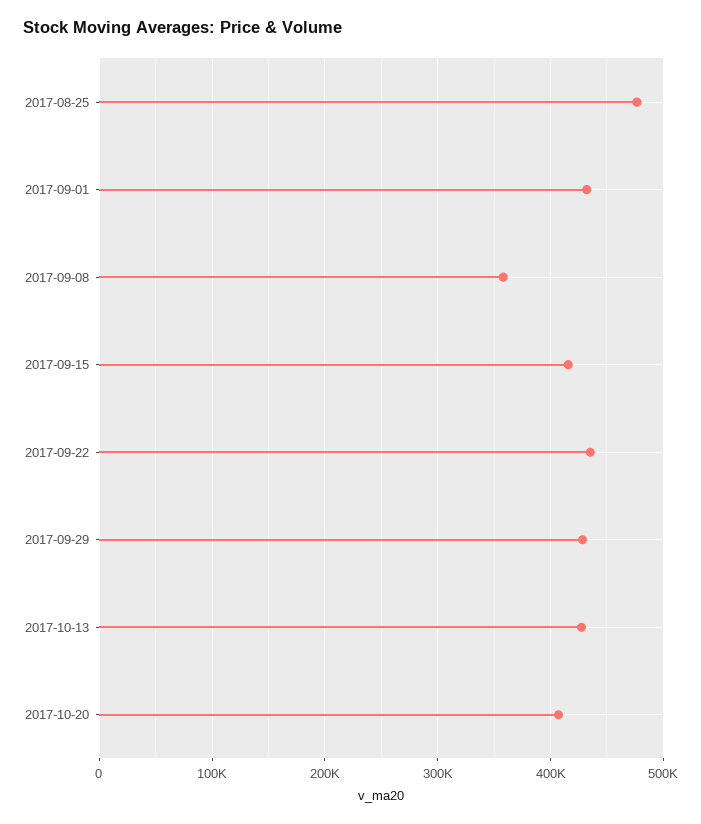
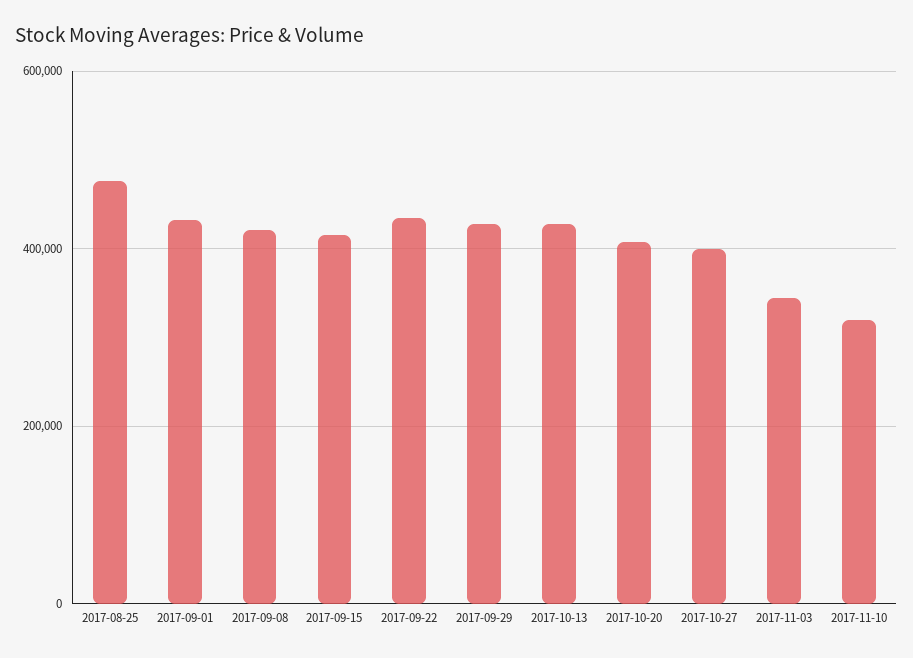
2017-09-08: 360000 -> 420000
2017-10-27: none -> 400000
2017-11-03: none -> 340000
2017-11-10: none -> 320000

